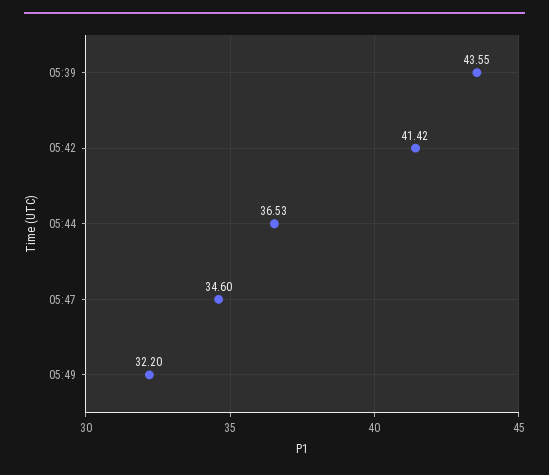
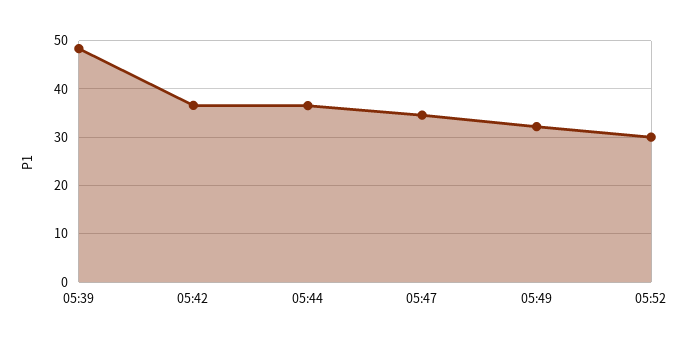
05:39: 43.55 -> 48
05:42: 41.42 -> 36
05:52: none -> 30

